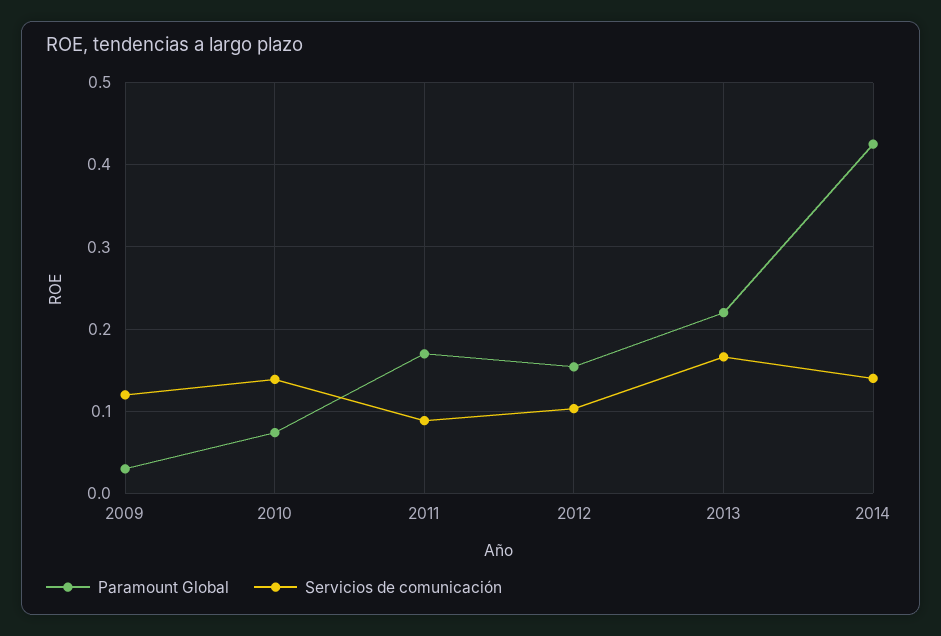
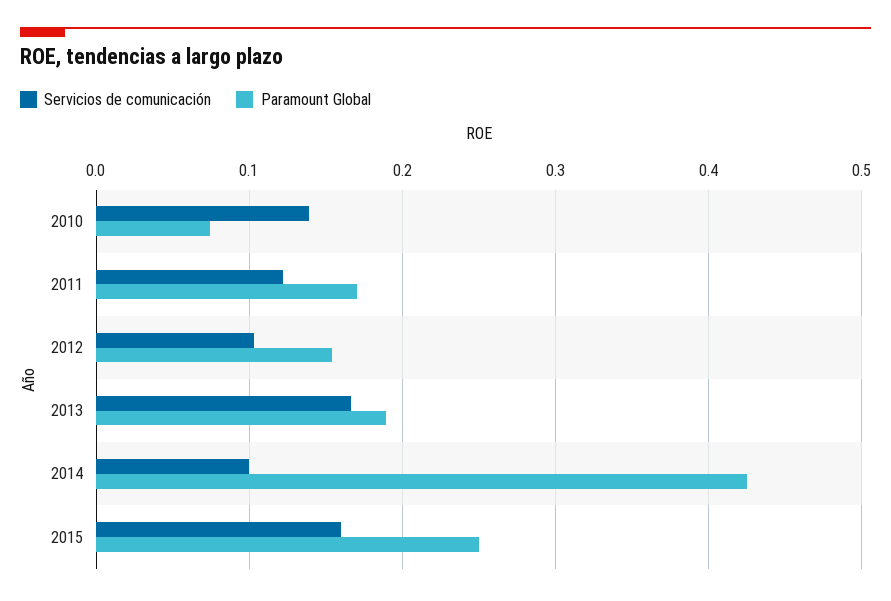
Paramount Global, 2009: 0.03 -> none
Servicios de comunicación, 2009: 0.12 -> none
Servicios de comunicación, 2011: 0.09 -> 0.12
Paramount Global, 2013: 0.22 -> 0.19
Servicios de comunicación, 2014: 0.14 -> 0.1
Servicios de comunicación, 2015: none -> 0.16
Paramount Global, 2015: none -> 0.25

